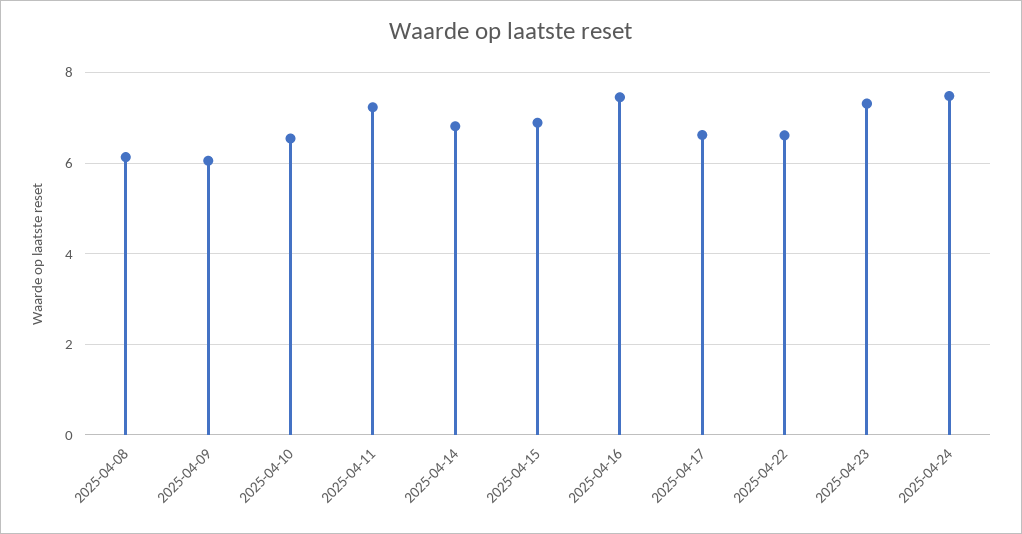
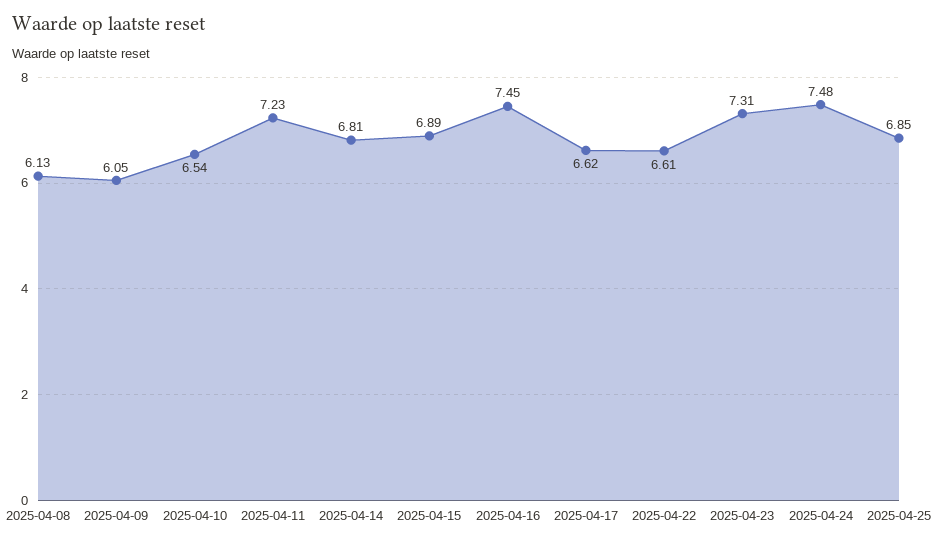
2025-04-25: none -> 6.85

